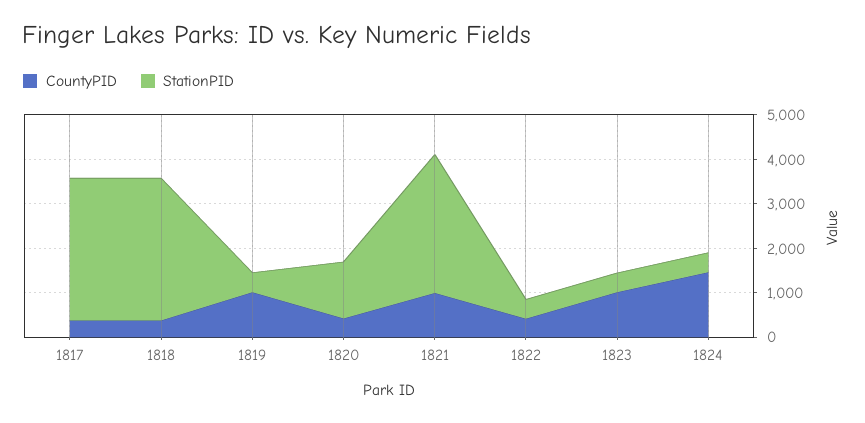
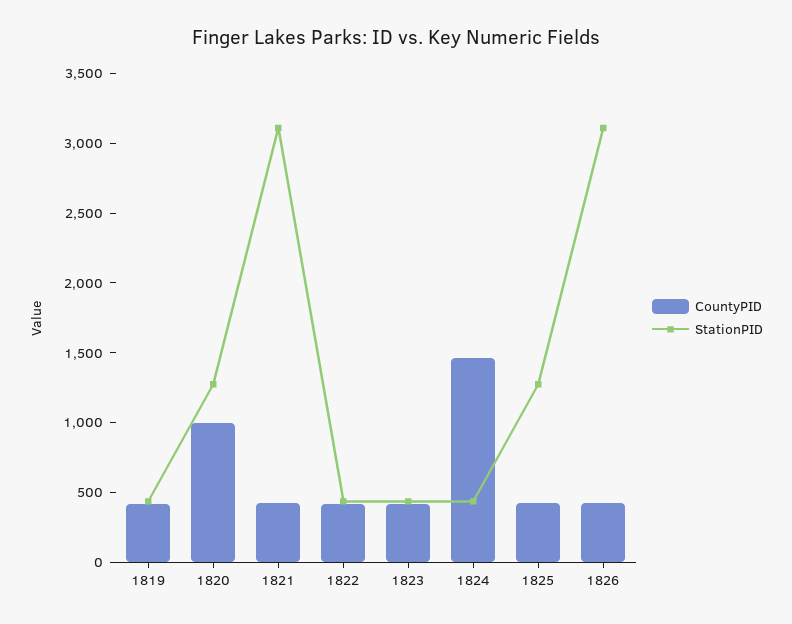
CountyPID, 1817: 400 -> none
StationPID, 1817: 3200 -> none
CountyPID, 1818: 400 -> none
StationPID, 1818: 3200 -> none
CountyPID, 1819: 1000 -> 400
CountyPID, 1820: 400 -> 1000
CountyPID, 1821: 1000 -> 400
CountyPID, 1823: 1000 -> 400
CountyPID, 1825: none -> 400
StationPID, 1825: none -> 1300
CountyPID, 1826: none -> 400
StationPID, 1826: none -> 3100

